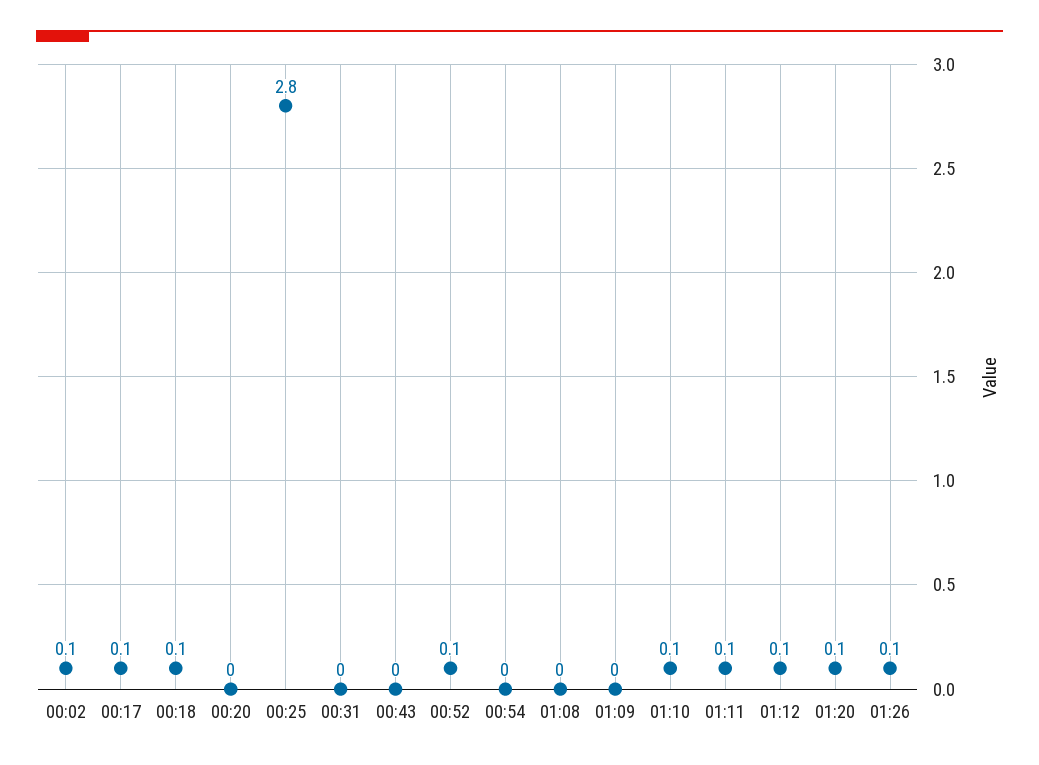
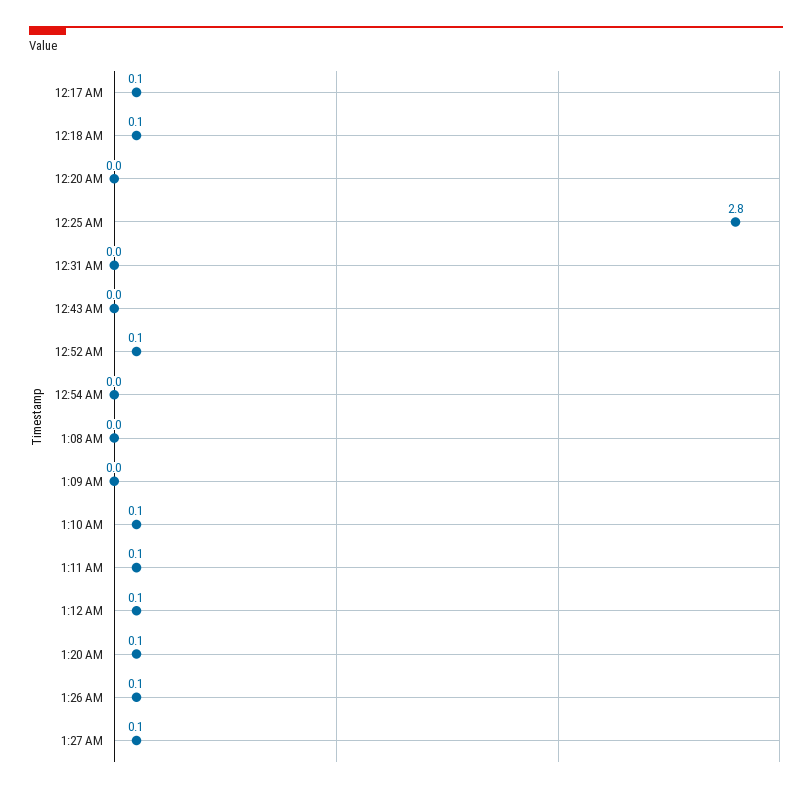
00:02: 0.1 -> none
1:27 AM: none -> 0.1

